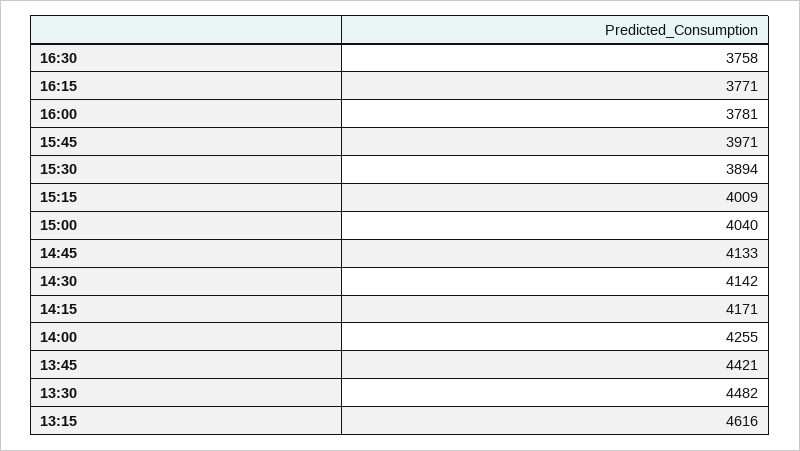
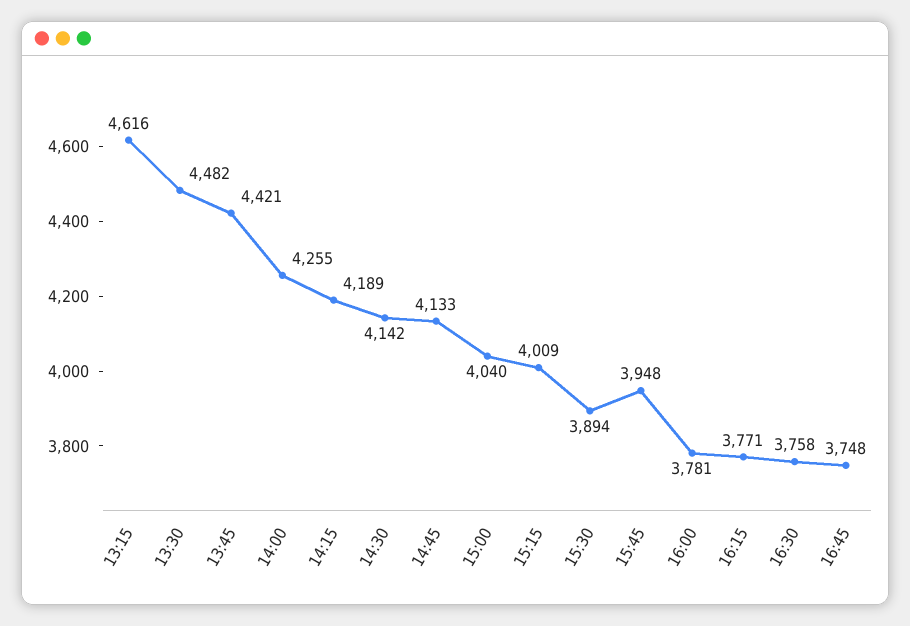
15:45: 3971 -> 3948
14:15: 4171 -> 4189
16:45: none -> 3748

